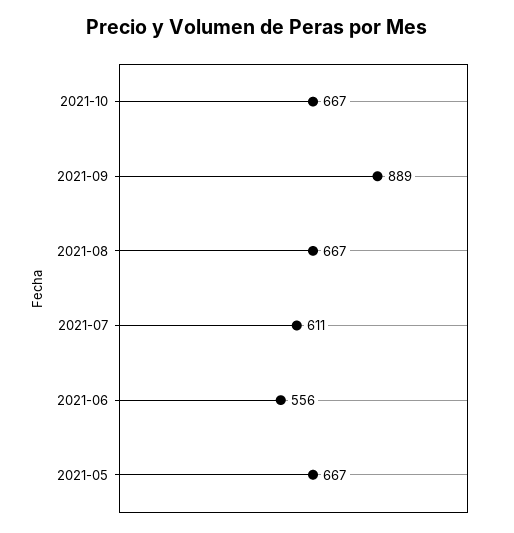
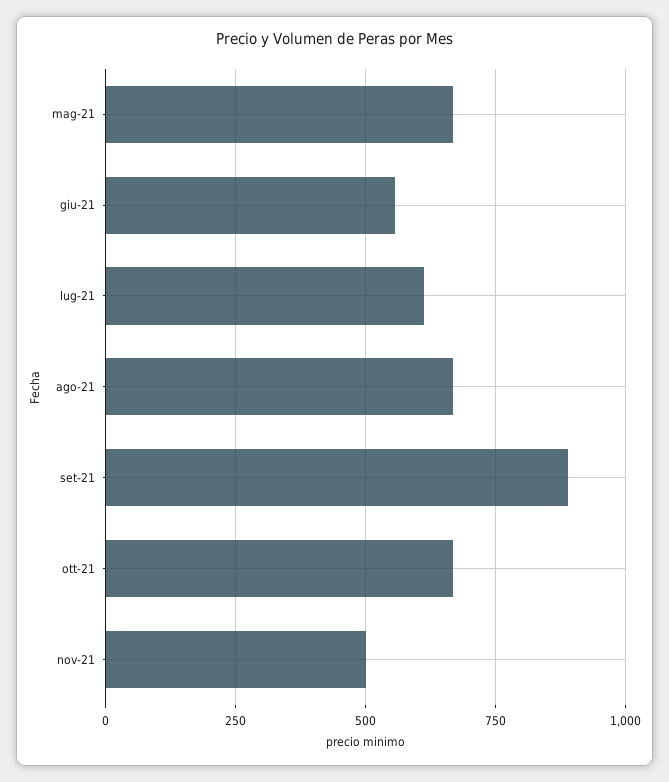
nov-21: none -> 500

